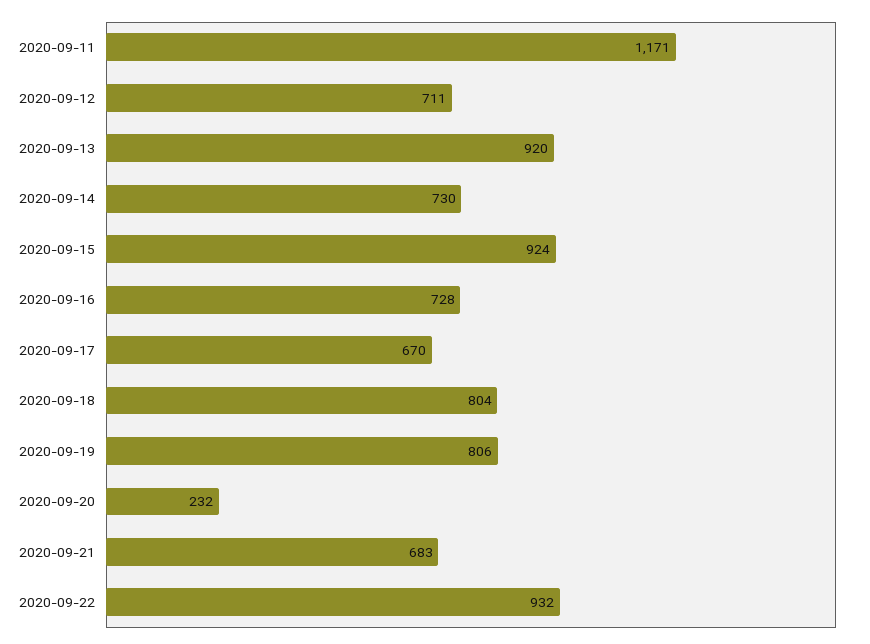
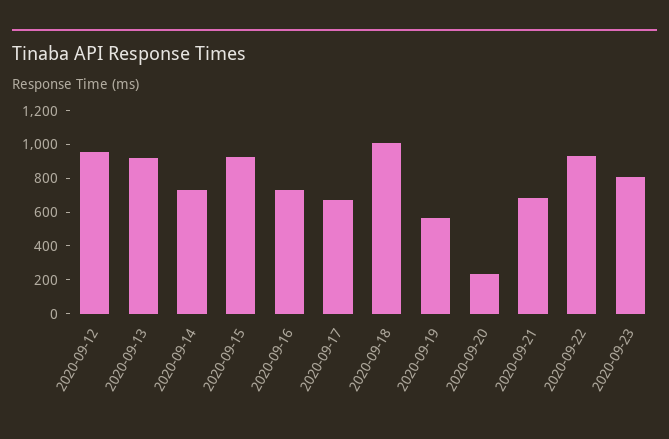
2020-09-11: 1171 -> none
2020-09-12: 711 -> 950
2020-09-18: 804 -> 1000
2020-09-19: 806 -> 550
2020-09-23: none -> 800

